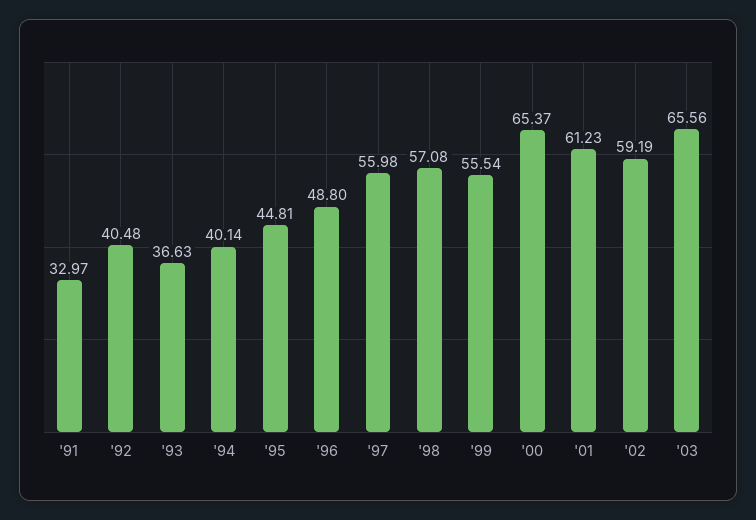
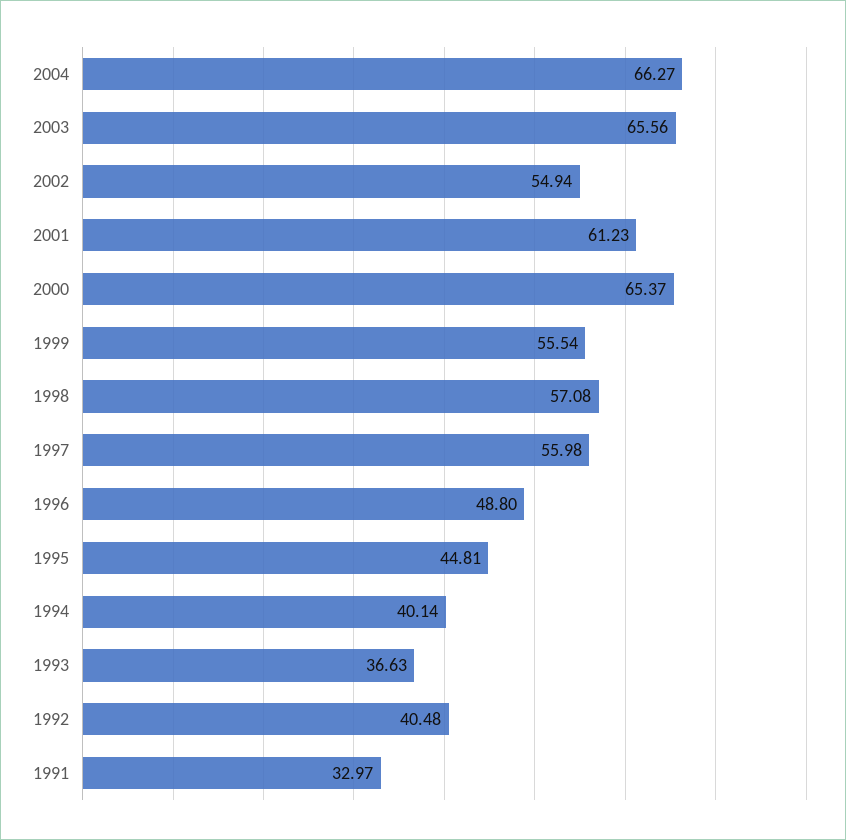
'02: 59.19 -> 54.94
2004: none -> 66.27

